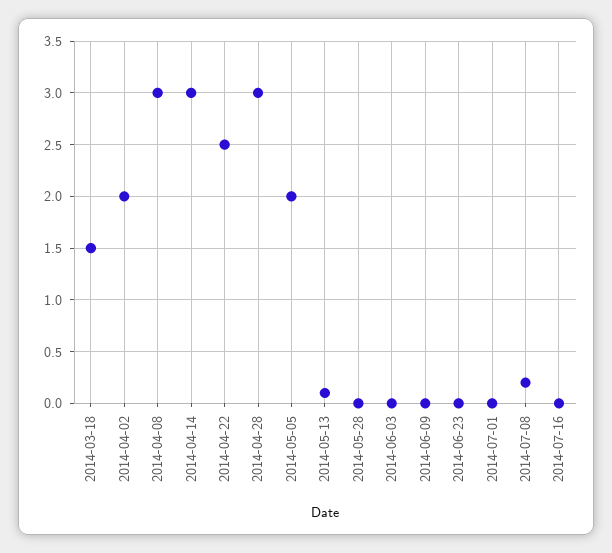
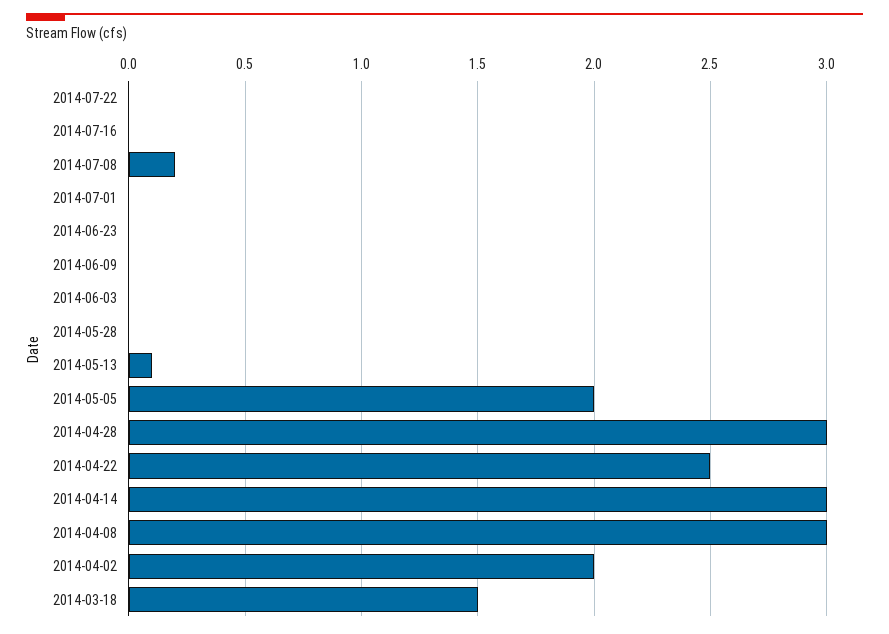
2014-07-22: none -> 0

